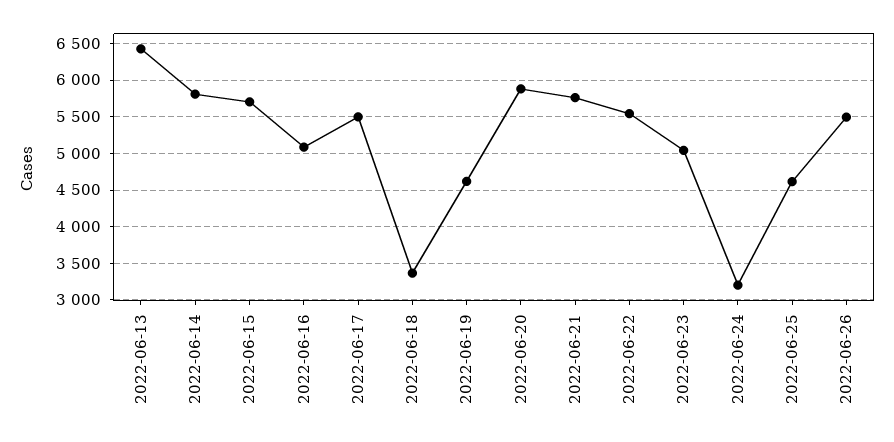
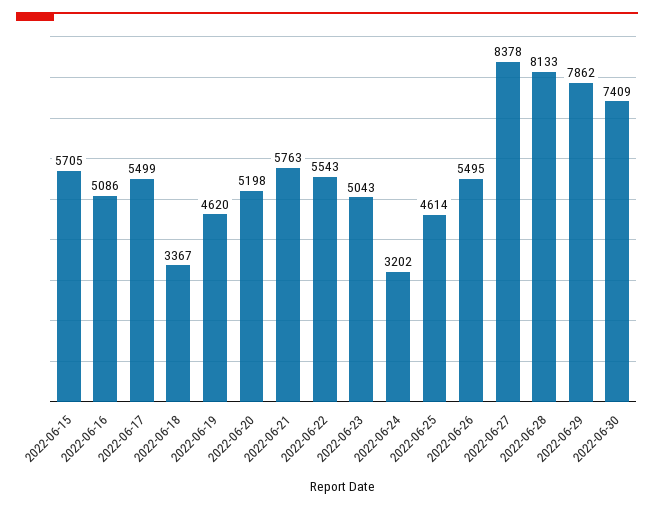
2022-06-13: 6400 -> none
2022-06-14: 5800 -> none
2022-06-20: 5900 -> 5198
2022-06-27: none -> 8378
2022-06-28: none -> 8133
2022-06-29: none -> 7862
2022-06-30: none -> 7409

